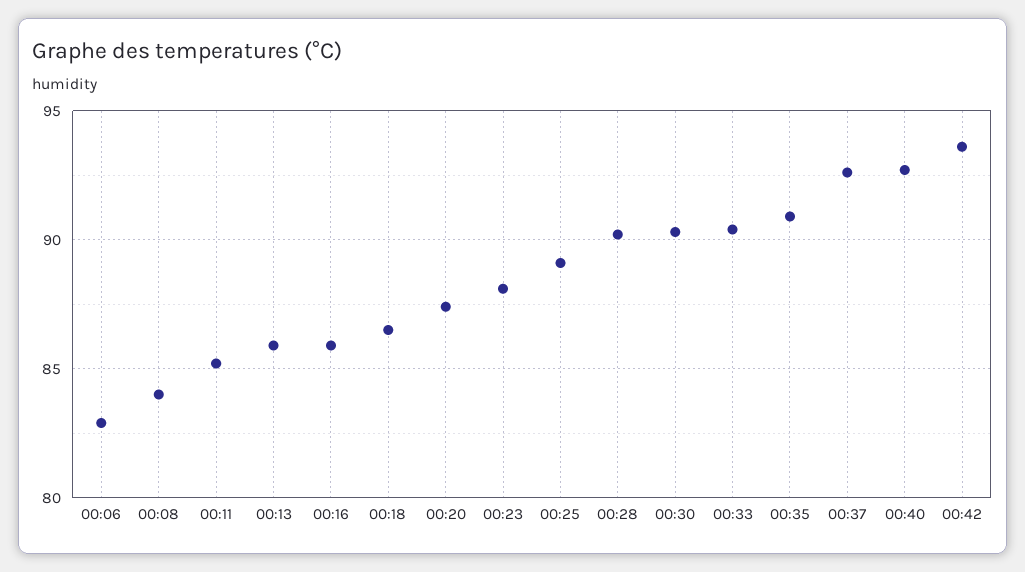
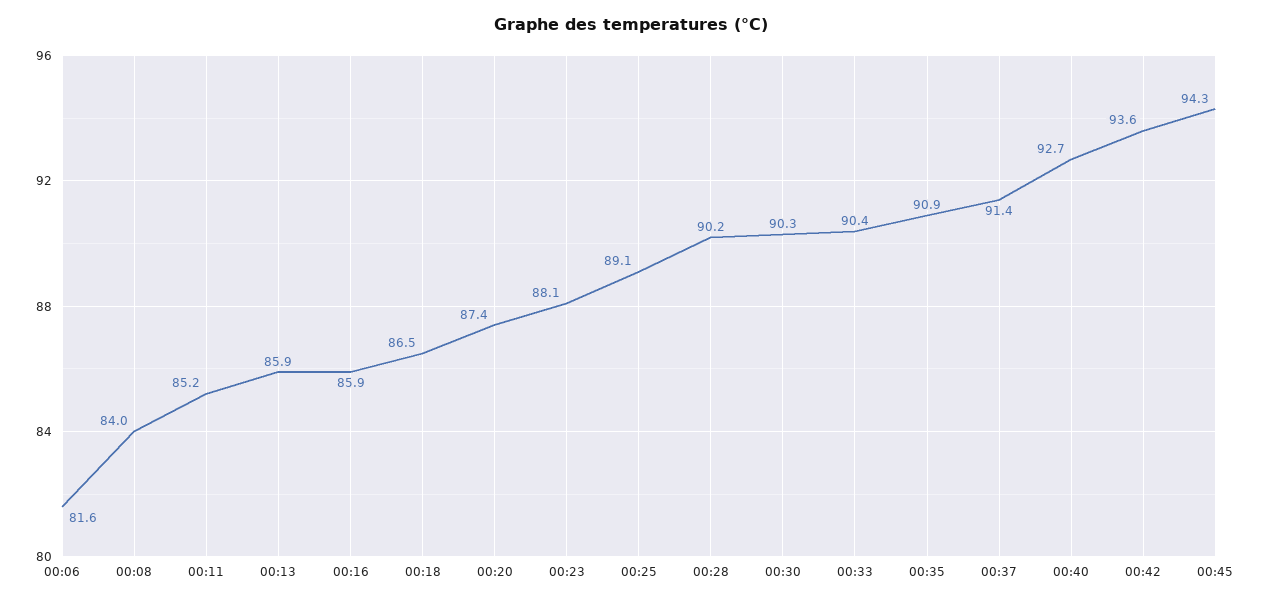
00:06: 83 -> 81.6
00:37: 92.5 -> 91.4
00:45: none -> 94.3

